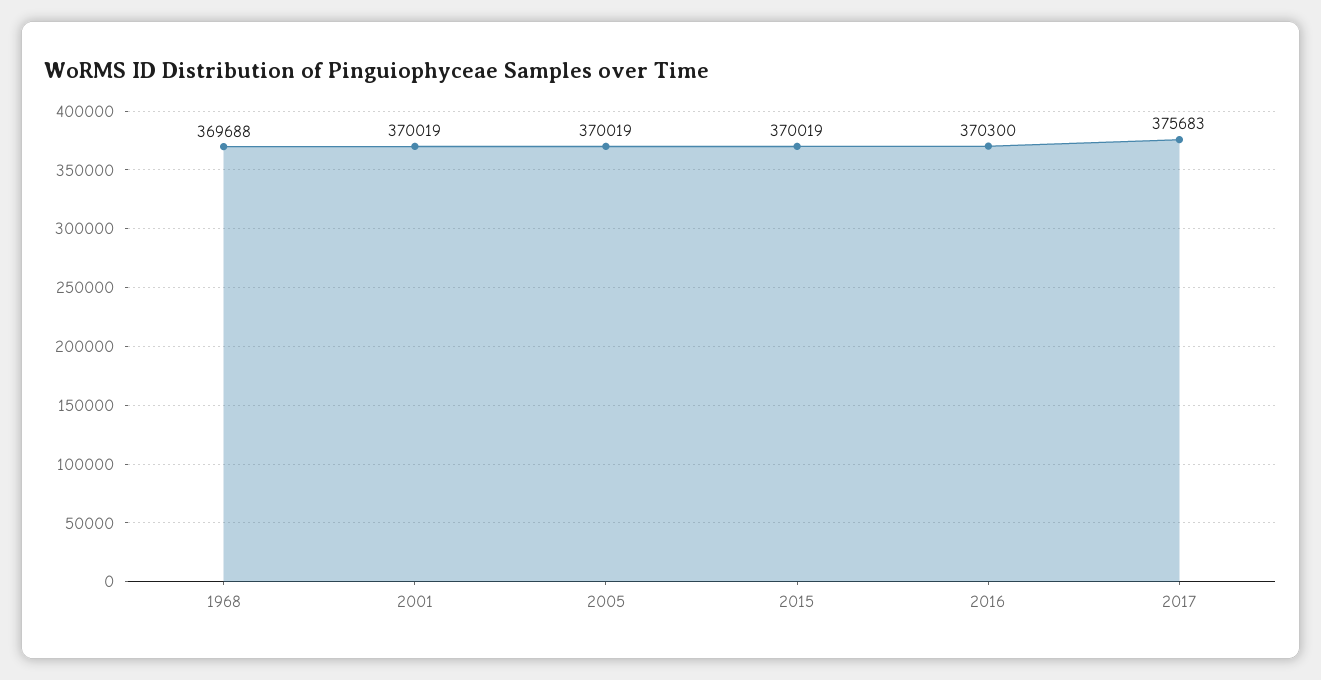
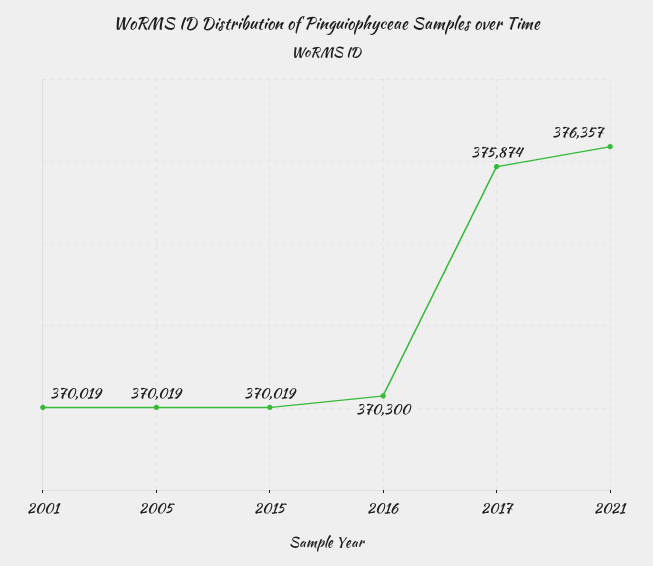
1968: 369688 -> none
2017: 375683 -> 375874
2021: none -> 376357

